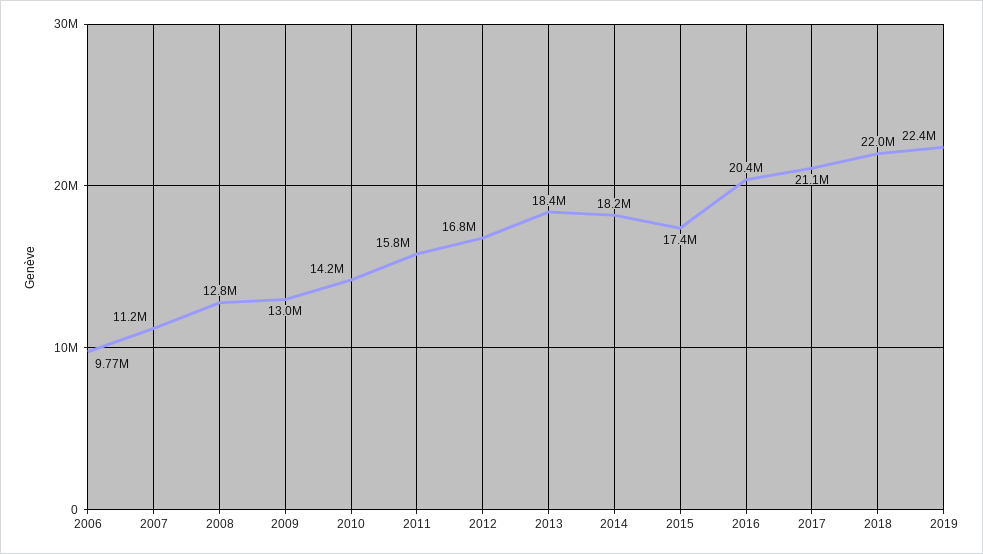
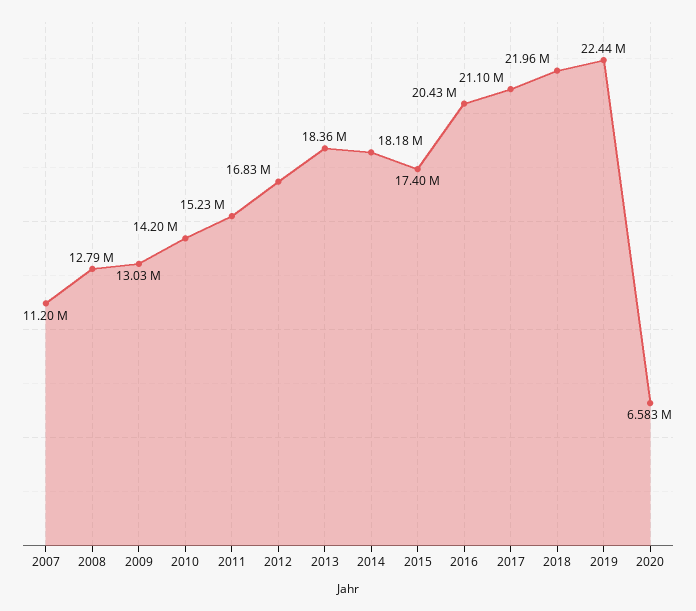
2006: 9770000 -> none
2011: 15800000 -> 15230000
2020: none -> 6583000

